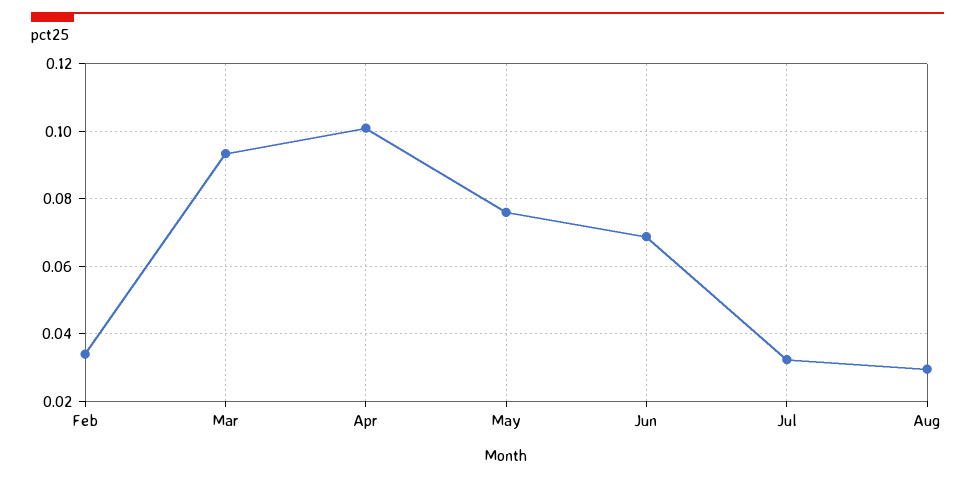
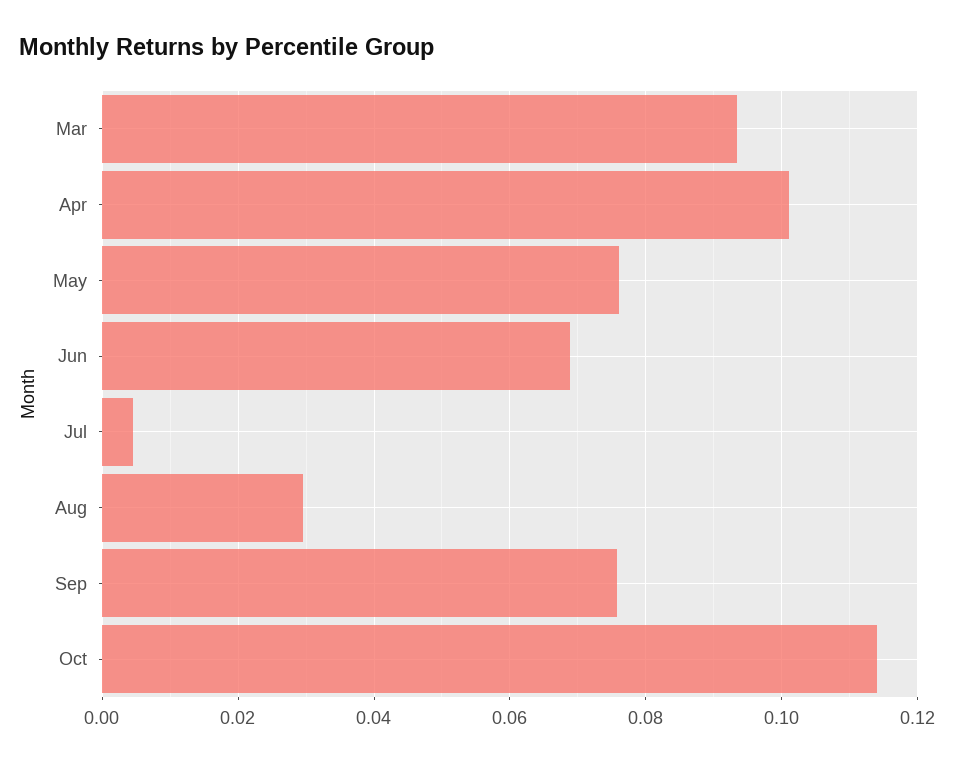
Feb: 0.034 -> none
Jul: 0.032 -> 0.004
Sep: none -> 0.076
Oct: none -> 0.114

